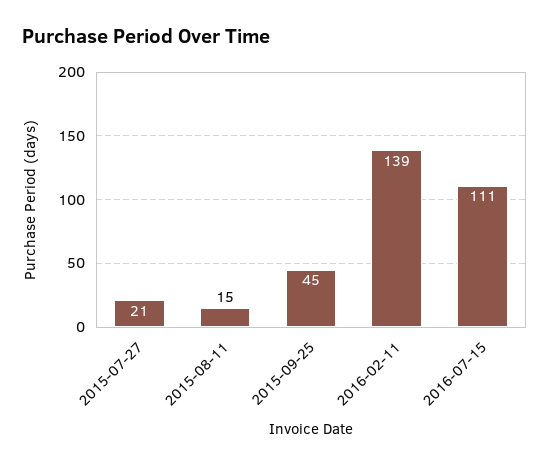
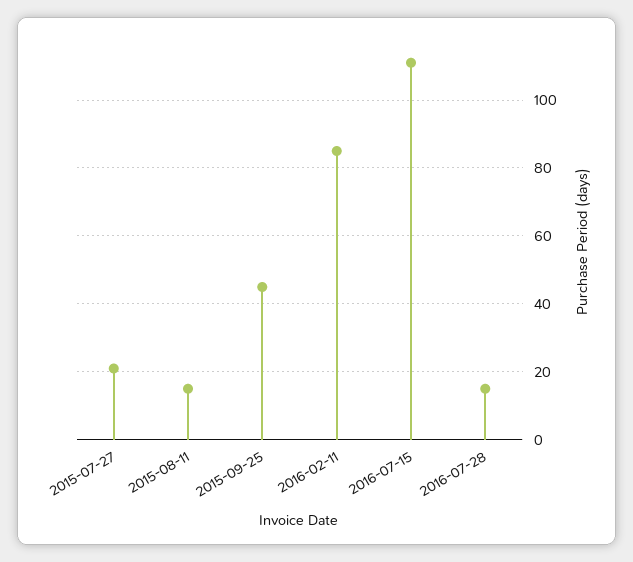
2016-02-11: 139 -> 85
2016-07-28: none -> 15

